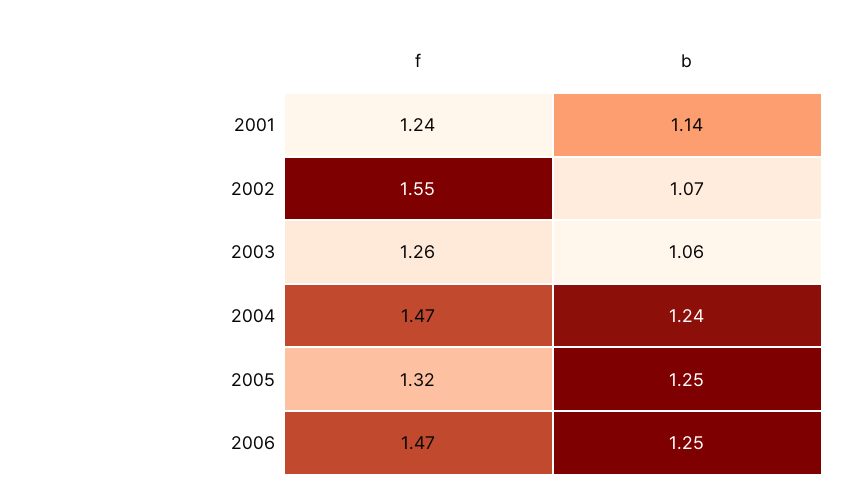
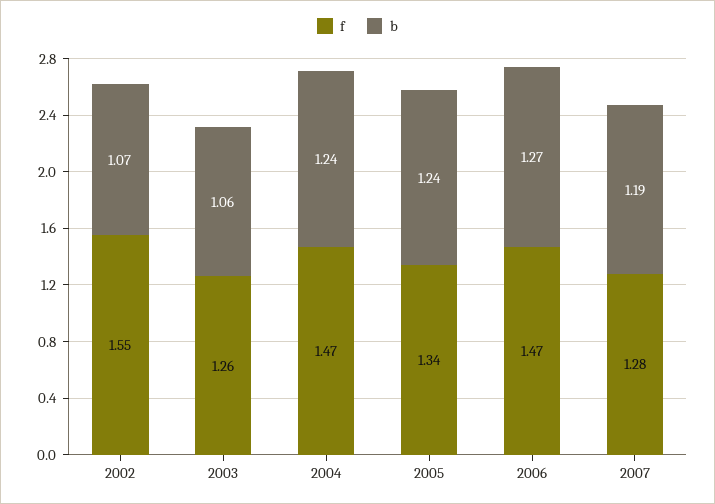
f, 2001: 1.24 -> none
b, 2001: 1.14 -> none
f, 2005: 1.32 -> 1.34
b, 2005: 1.25 -> 1.24
b, 2006: 1.25 -> 1.27
f, 2007: none -> 1.28
b, 2007: none -> 1.19

